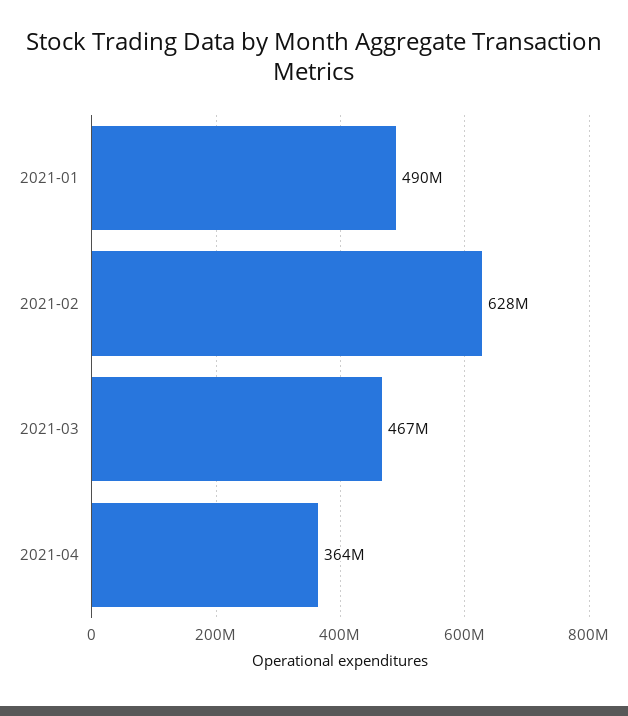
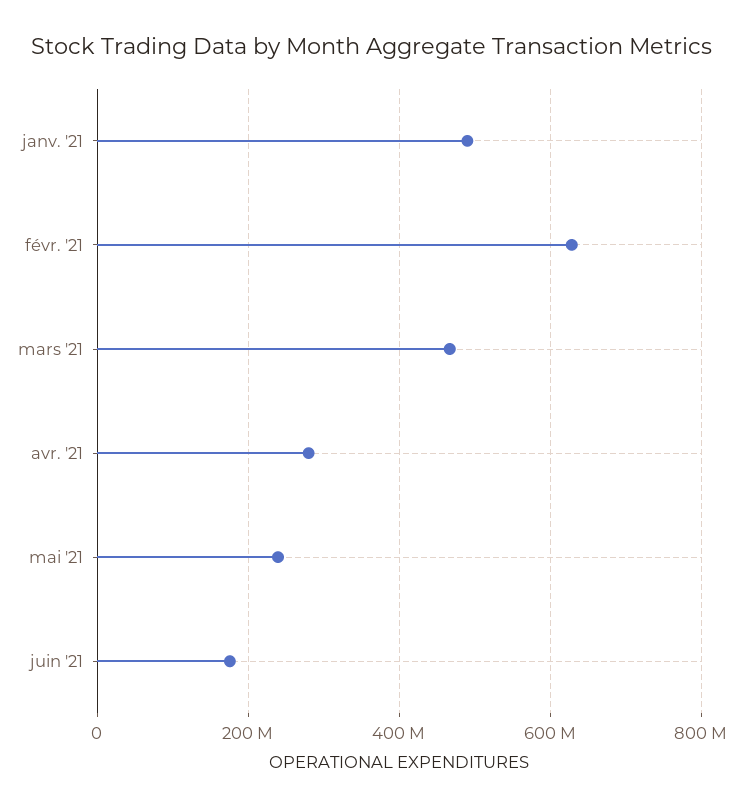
2021-04: 364000000 -> 280000000
mai '21: none -> 240000000
juin '21: none -> 180000000

